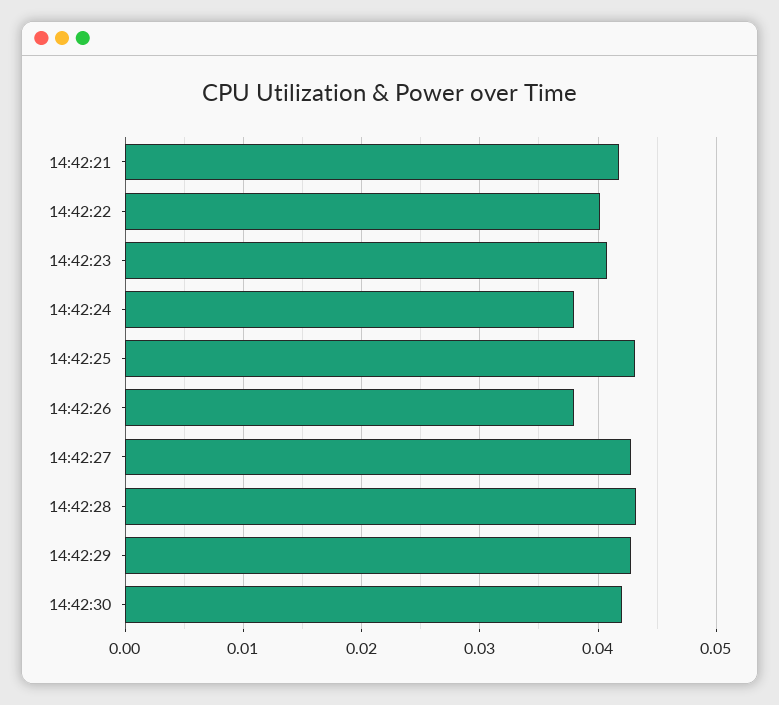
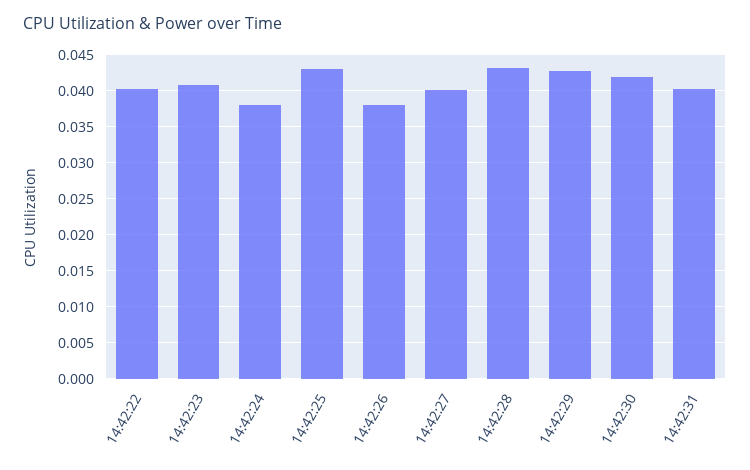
14:42:21: 0.042 -> none
14:42:27: 0.043 -> 0.04
14:42:31: none -> 0.04

